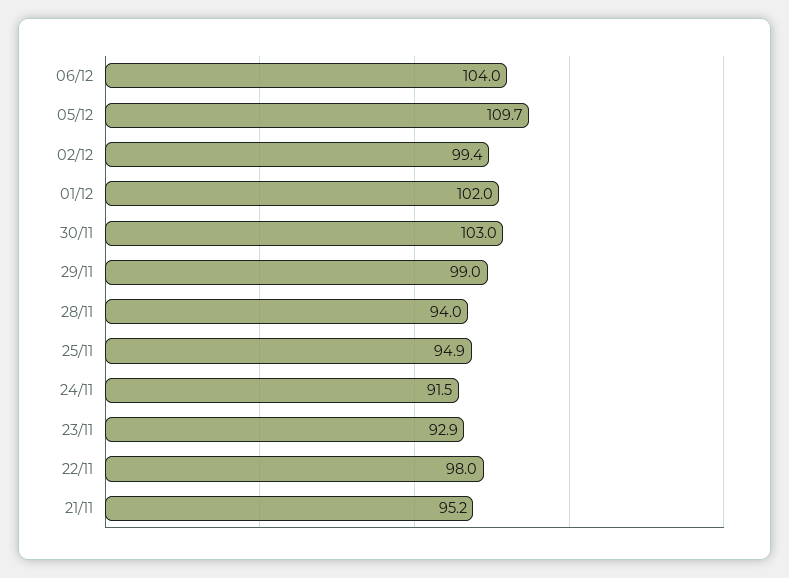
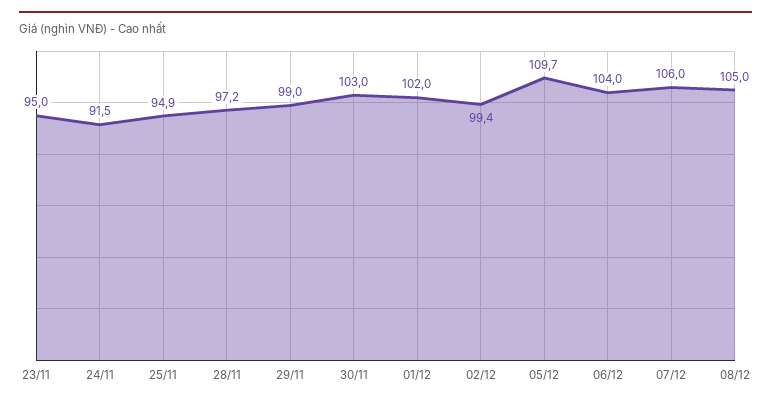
28/11: 94 -> 97.2
23/11: 92.9 -> 95
22/11: 98 -> none
21/11: 95.2 -> none
07/12: none -> 106
08/12: none -> 105

